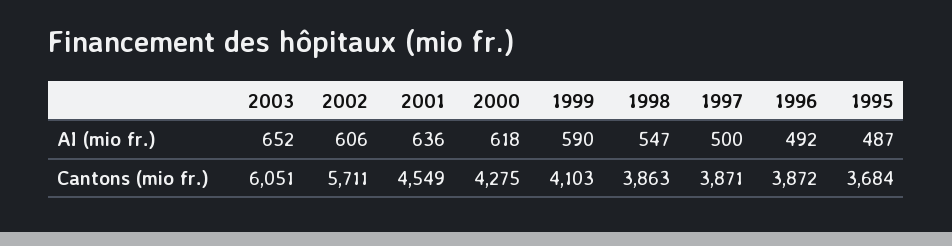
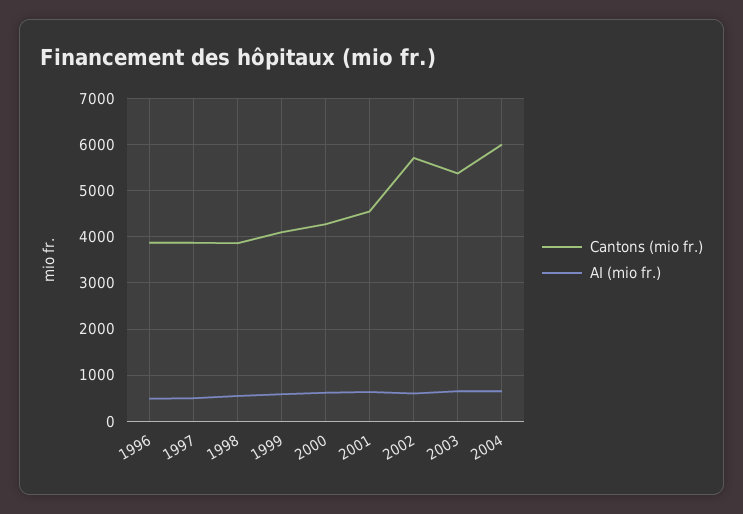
AI (mio fr.), 1995: 487 -> none
Cantons (mio fr.), 2003: 6051 -> 5400
Cantons (mio fr.), 1995: 3684 -> none
Cantons (mio fr.), 2004: none -> 6000
AI (mio fr.), 2004: none -> 600

